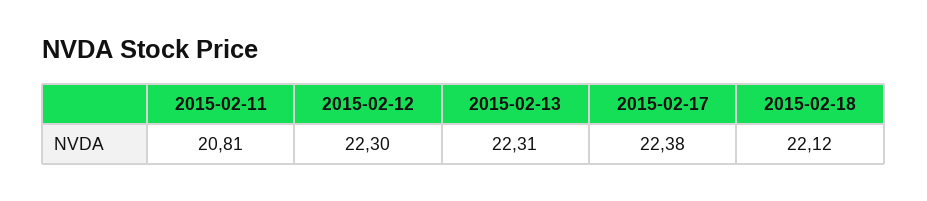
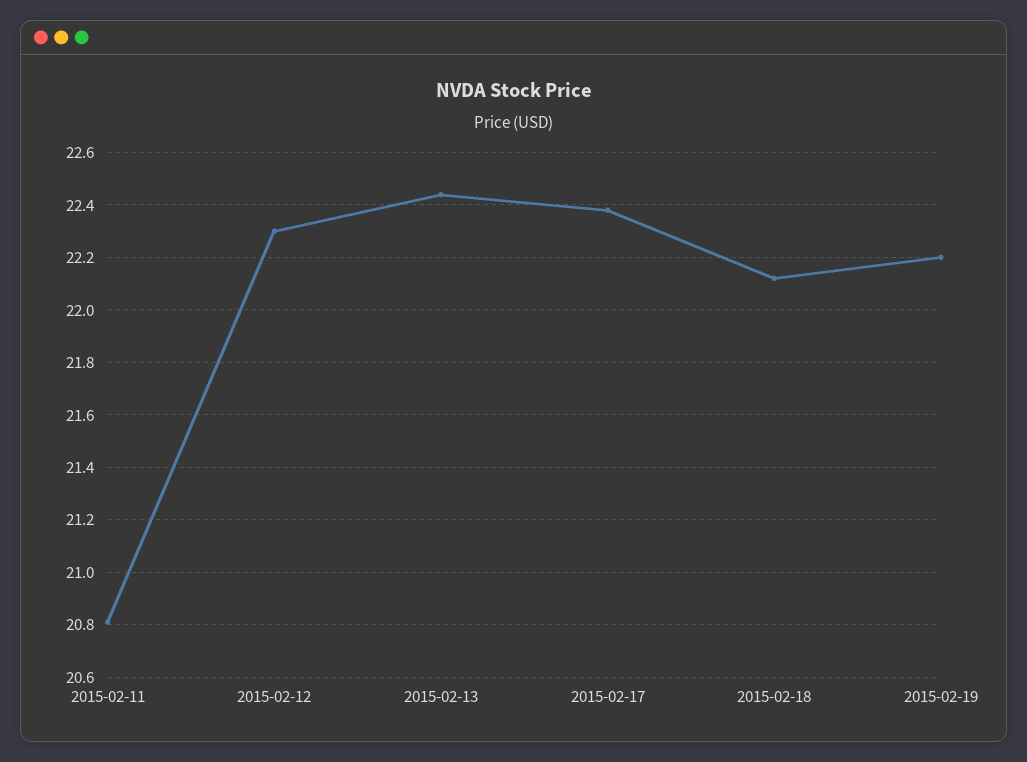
2015-02-13: 22.31 -> 22.45
2015-02-19: none -> 22.2

